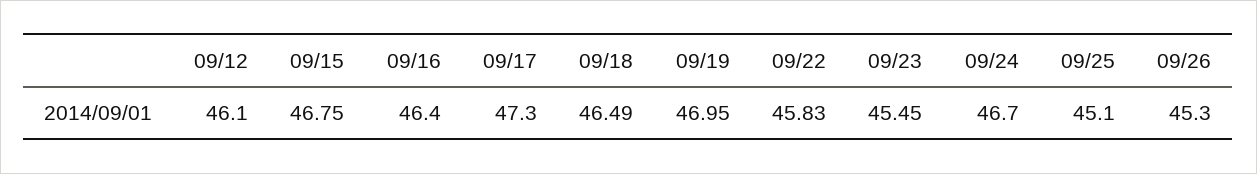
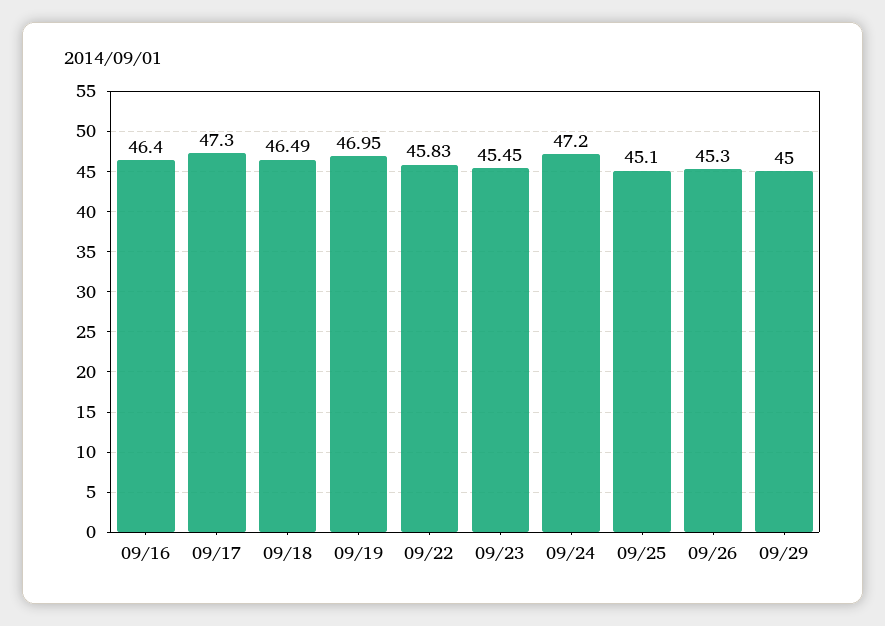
09/12: 46.1 -> none
09/15: 46.75 -> none
09/24: 46.7 -> 47.2
09/29: none -> 45

